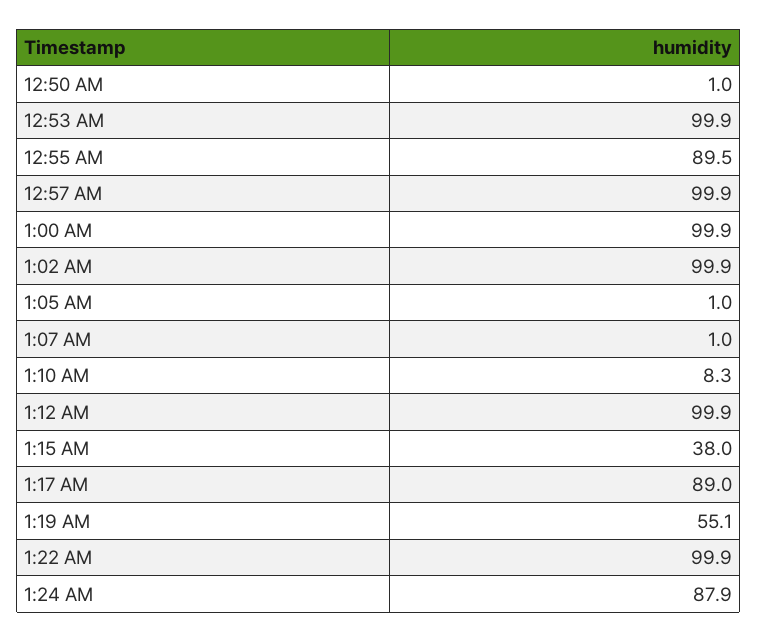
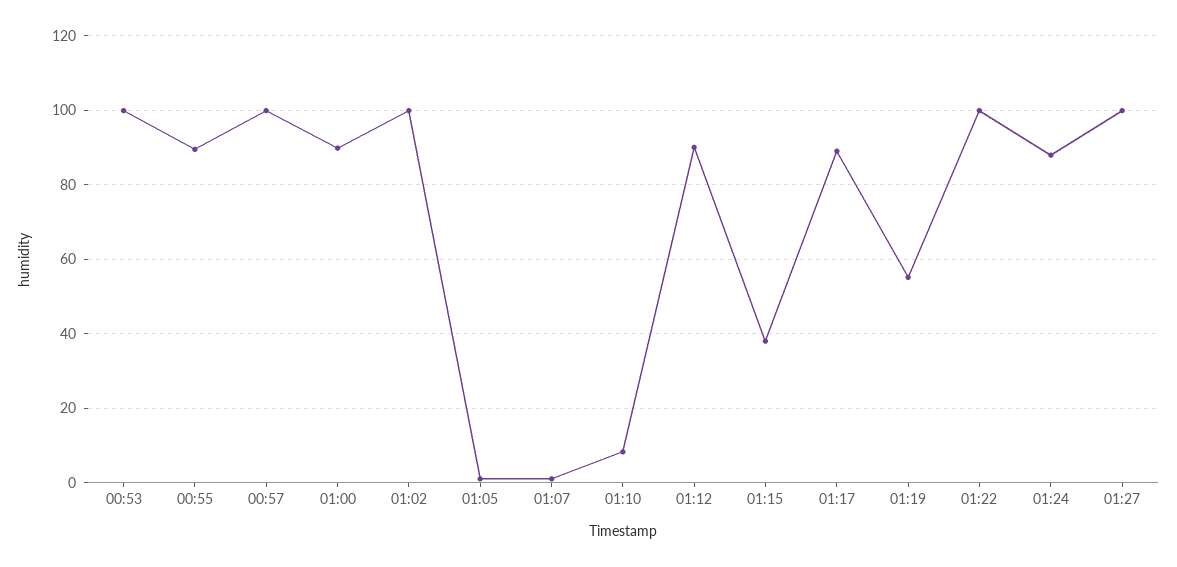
12:50 AM: 1 -> none
1:00 AM: 99.9 -> 90
1:12 AM: 99.9 -> 90
01:27: none -> 100

